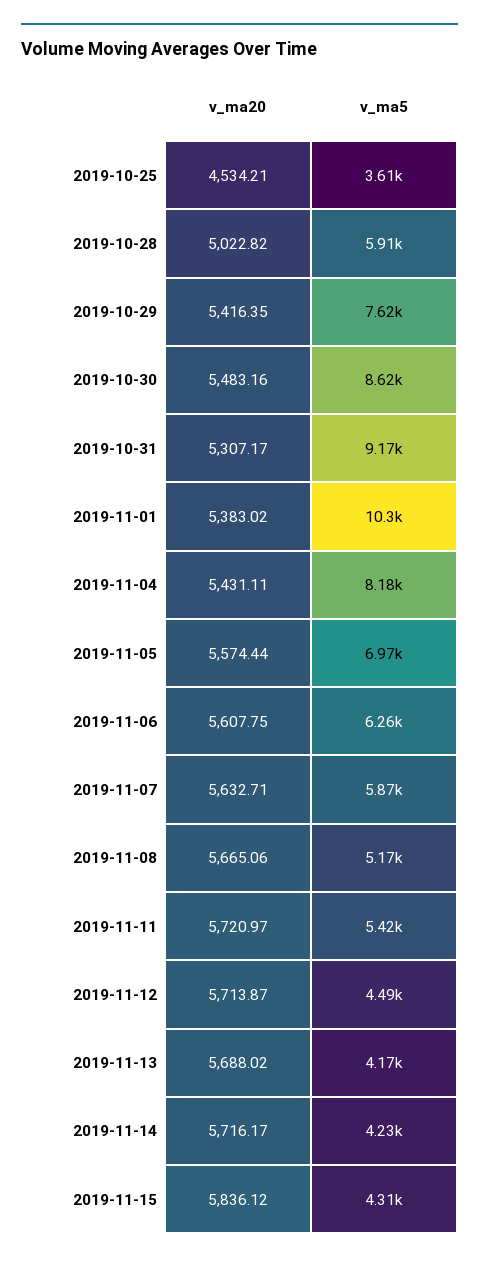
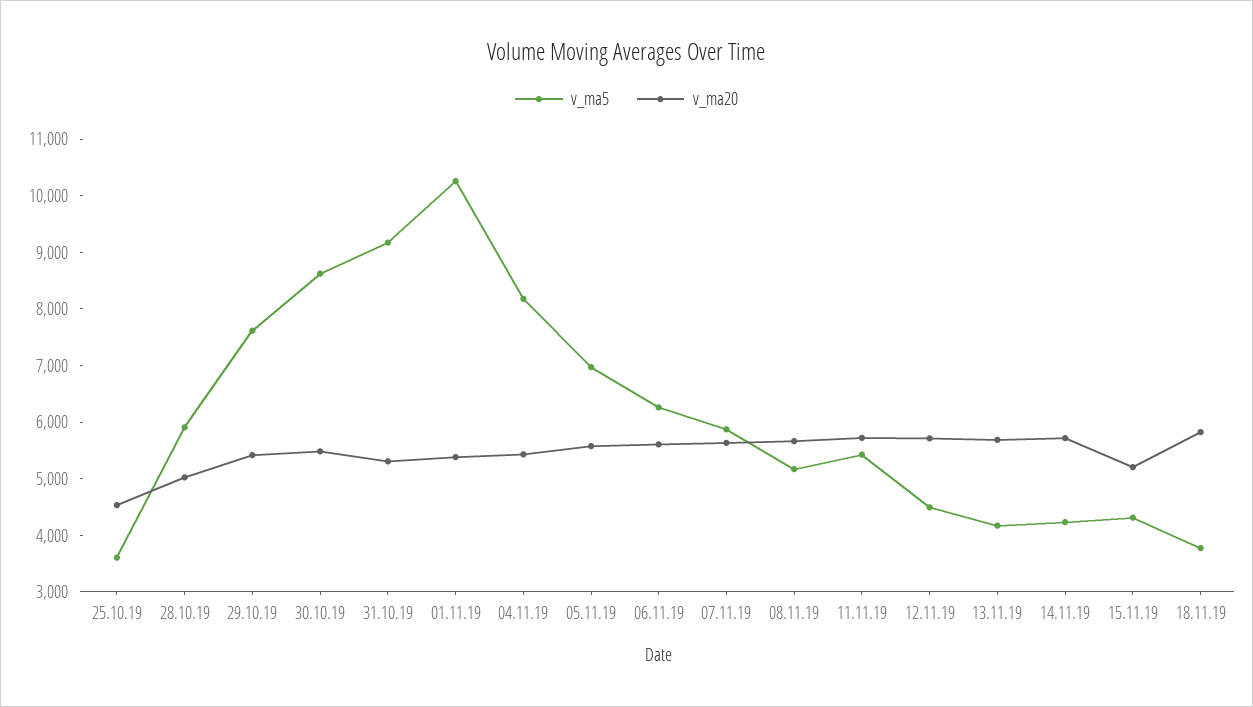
v_ma20, 2019-11-15: 5836.12 -> 5200
v_ma5, 18.11.19: none -> 3800
v_ma20, 18.11.19: none -> 5800

